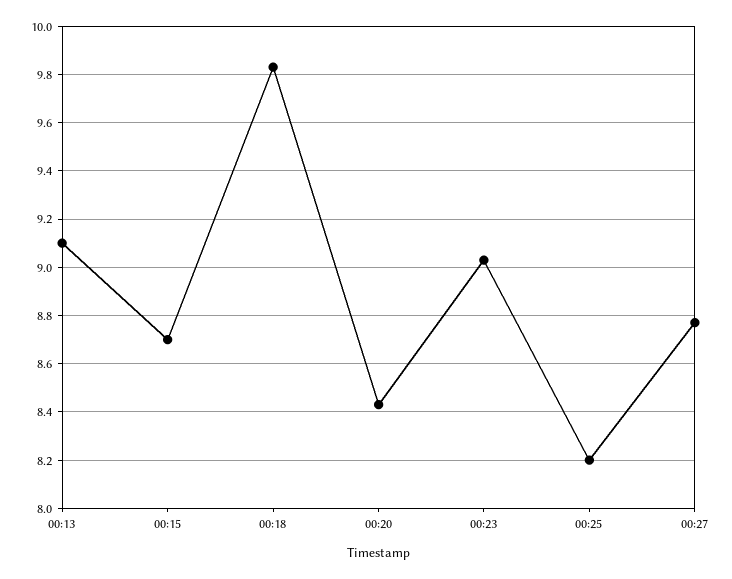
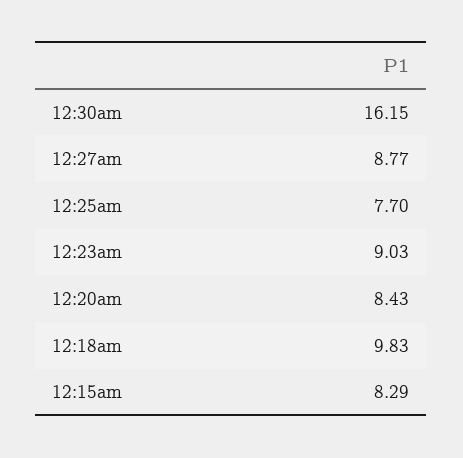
00:13: 9.1 -> none
00:15: 8.7 -> 8.29
00:25: 8.2 -> 7.7
12:30am: none -> 16.15

